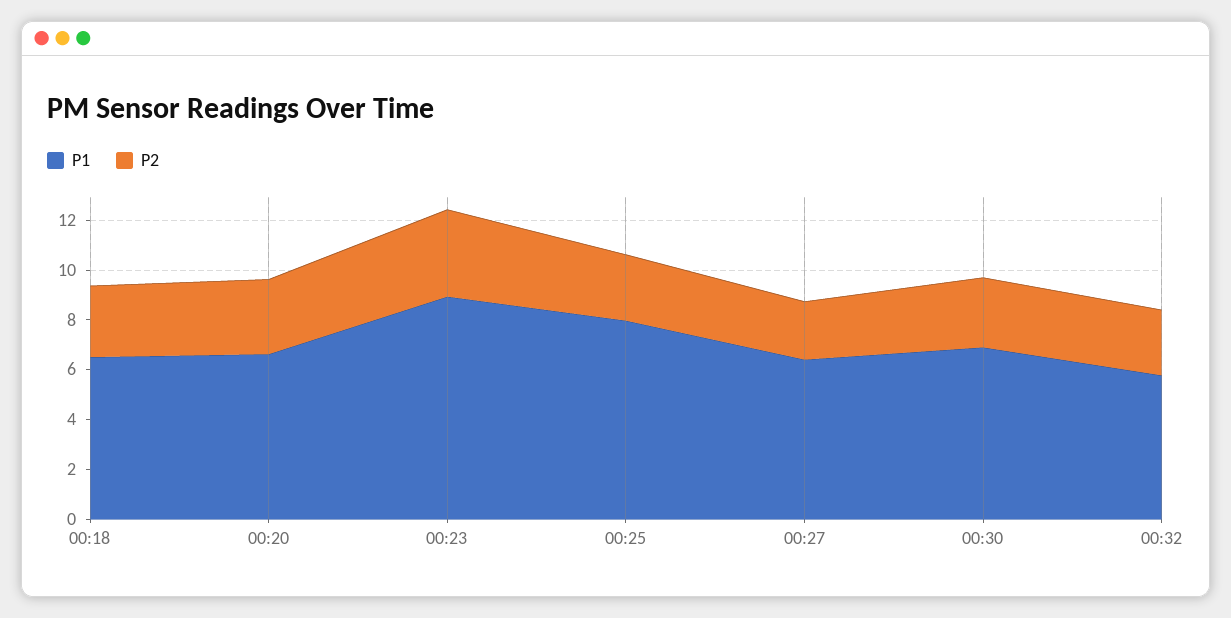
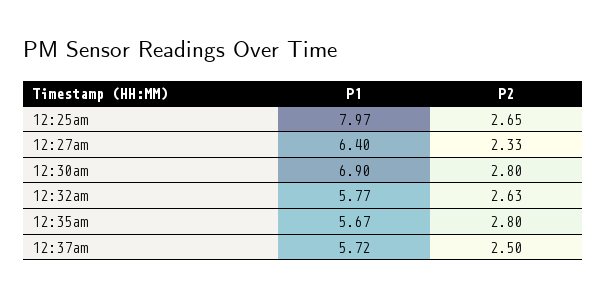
P1, 00:18: 6.5 -> none
P2, 00:18: 3 -> none
P1, 00:20: 6.5 -> none
P2, 00:20: 3 -> none
P1, 00:23: 9 -> none
P2, 00:23: 3.5 -> none
P1, 12:35am: none -> 5.67
P2, 12:35am: none -> 2.8
P1, 12:37am: none -> 5.72
P2, 12:37am: none -> 2.5

